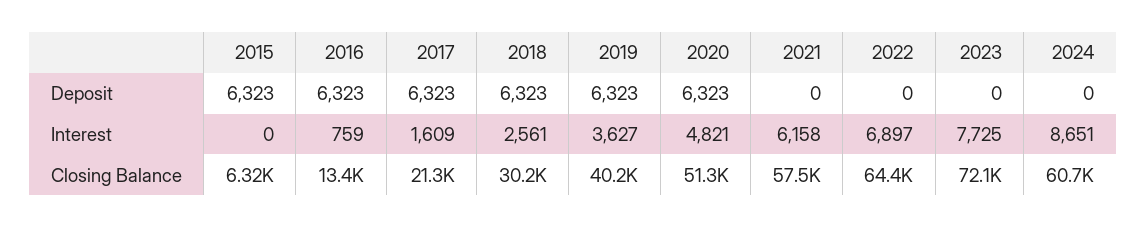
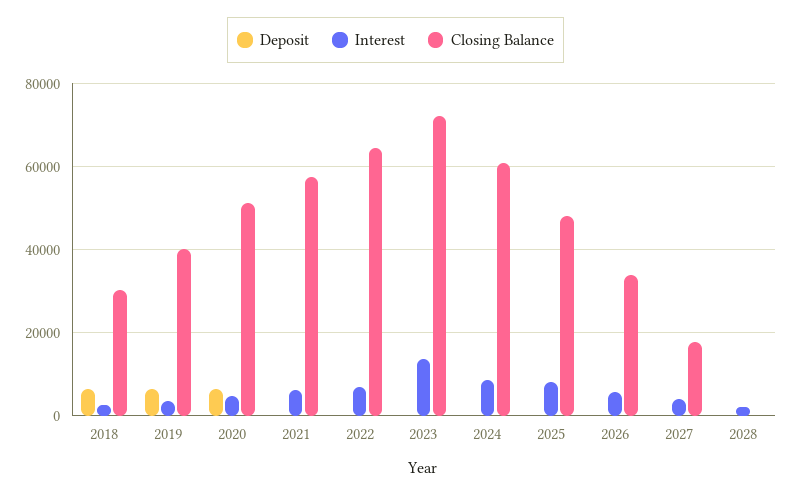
Deposit, 2015: 6323 -> none
Deposit, 2016: 6323 -> none
Deposit, 2017: 6323 -> none
Interest, 2015: 0 -> none
Interest, 2016: 759 -> none
Interest, 2017: 1609 -> none
Interest, 2023: 7725 -> 14000
Closing Balance, 2015: 6320 -> none
Closing Balance, 2016: 13400 -> none
Closing Balance, 2017: 21300 -> none
Deposit, 2025: none -> 0
Interest, 2025: none -> 8000
Closing Balance, 2025: none -> 48000
Deposit, 2026: none -> 0
Interest, 2026: none -> 6000
Closing Balance, 2026: none -> 34000
Deposit, 2027: none -> 0
Interest, 2027: none -> 4000
Closing Balance, 2027: none -> 18000
Deposit, 2028: none -> 0
Interest, 2028: none -> 2000
Closing Balance, 2028: none -> 0

